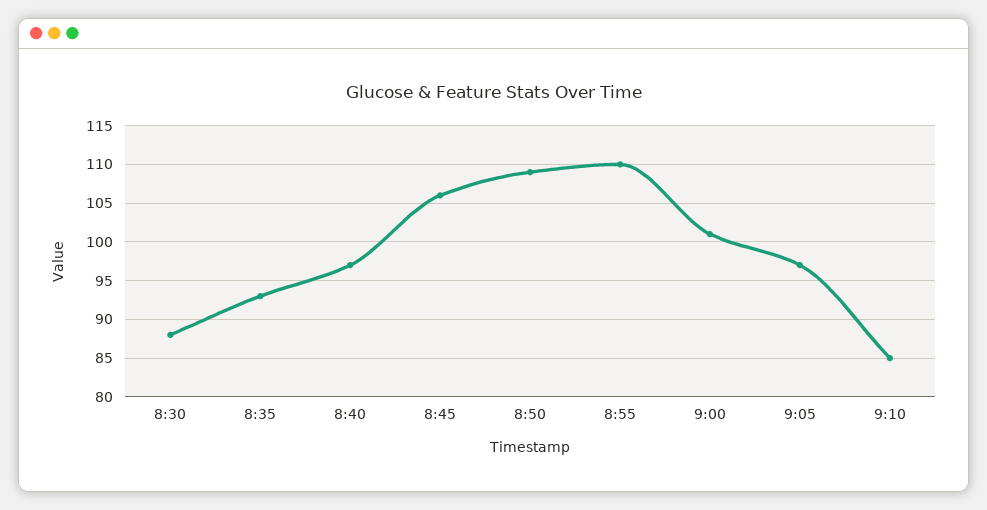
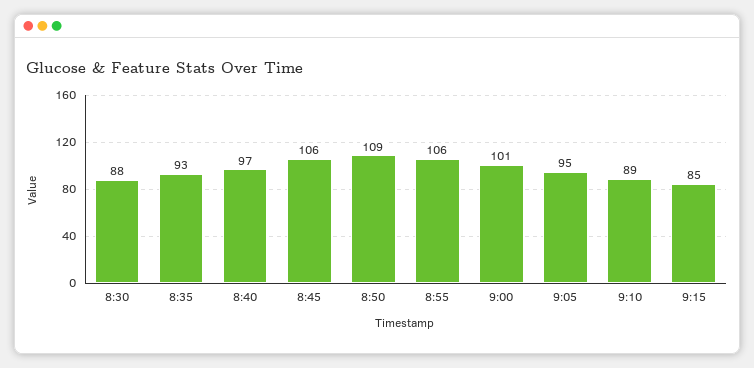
8:55: 110 -> 106
9:05: 97 -> 95
9:10: 85 -> 89
9:15: none -> 85

